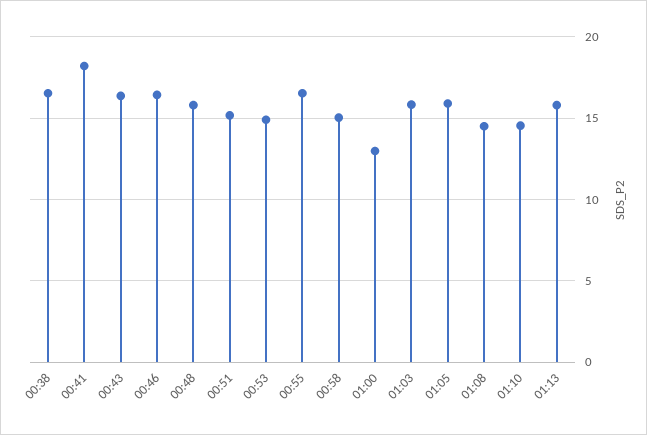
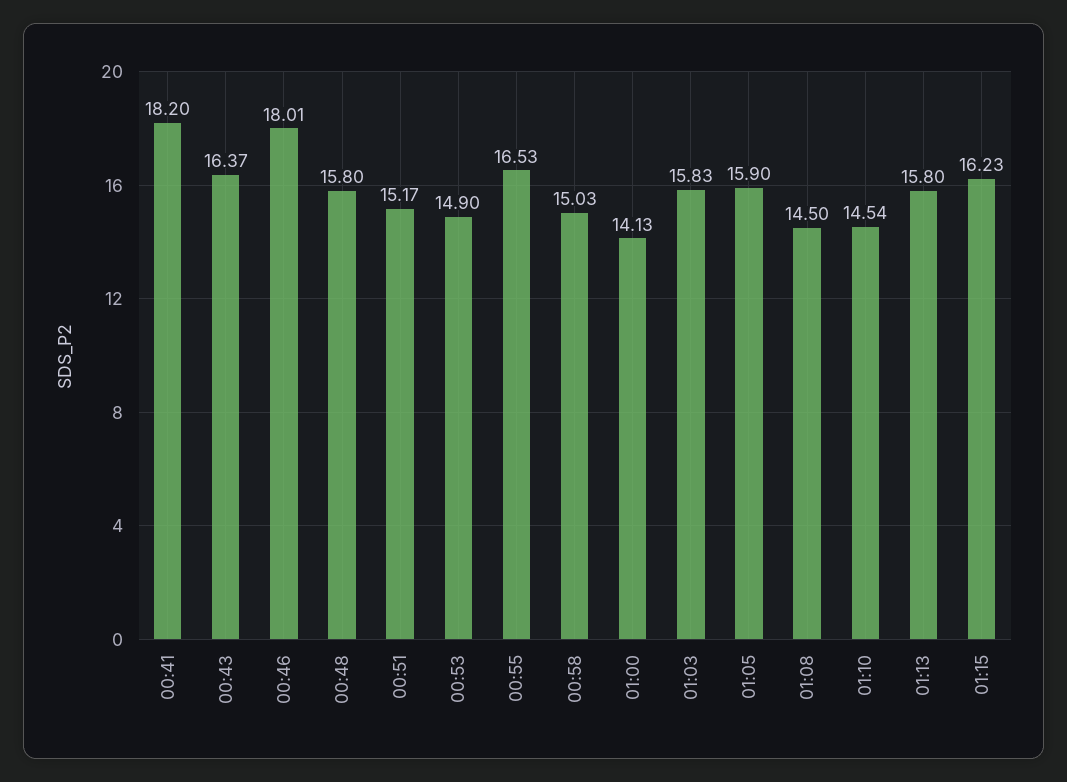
00:38: 16.5 -> none
00:46: 16.5 -> 18.01
01:00: 13 -> 14.13
01:15: none -> 16.23

